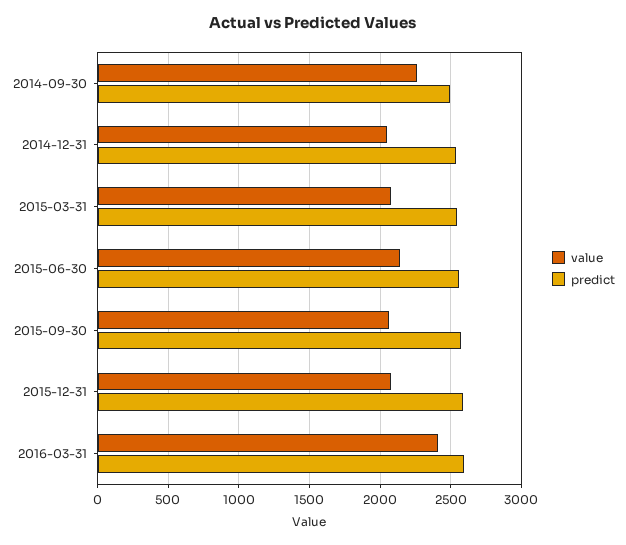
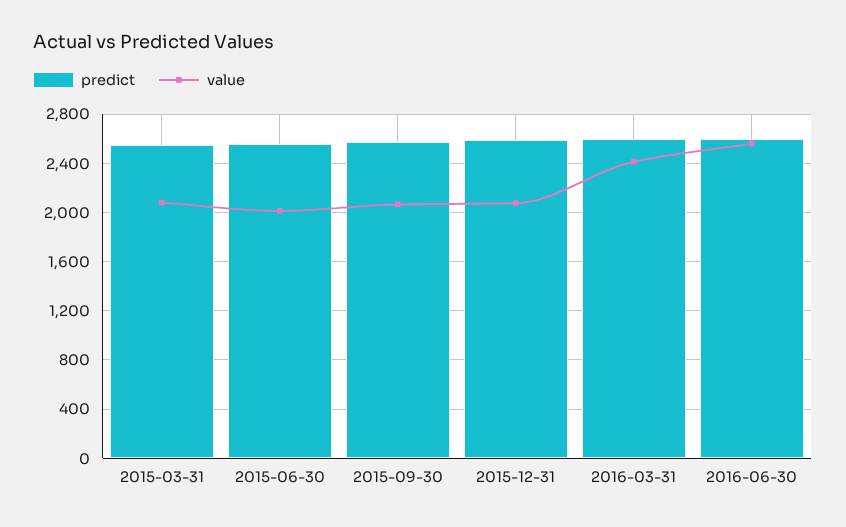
value, 2014-09-30: 2250 -> none
predict, 2014-09-30: 2500 -> none
value, 2014-12-31: 2050 -> none
predict, 2014-12-31: 2550 -> none
value, 2015-06-30: 2150 -> 2000
predict, 2016-06-30: none -> 2600
value, 2016-06-30: none -> 2550

